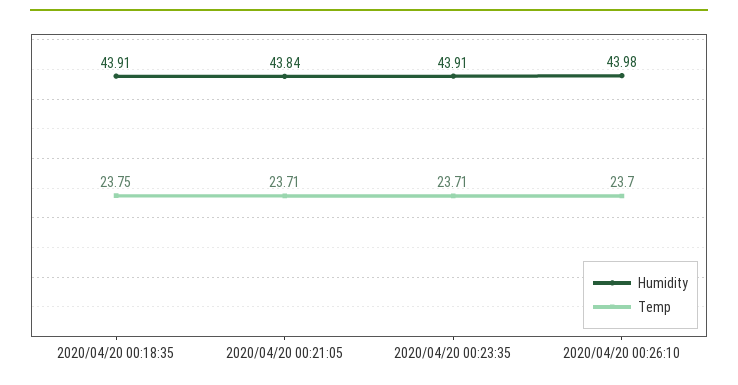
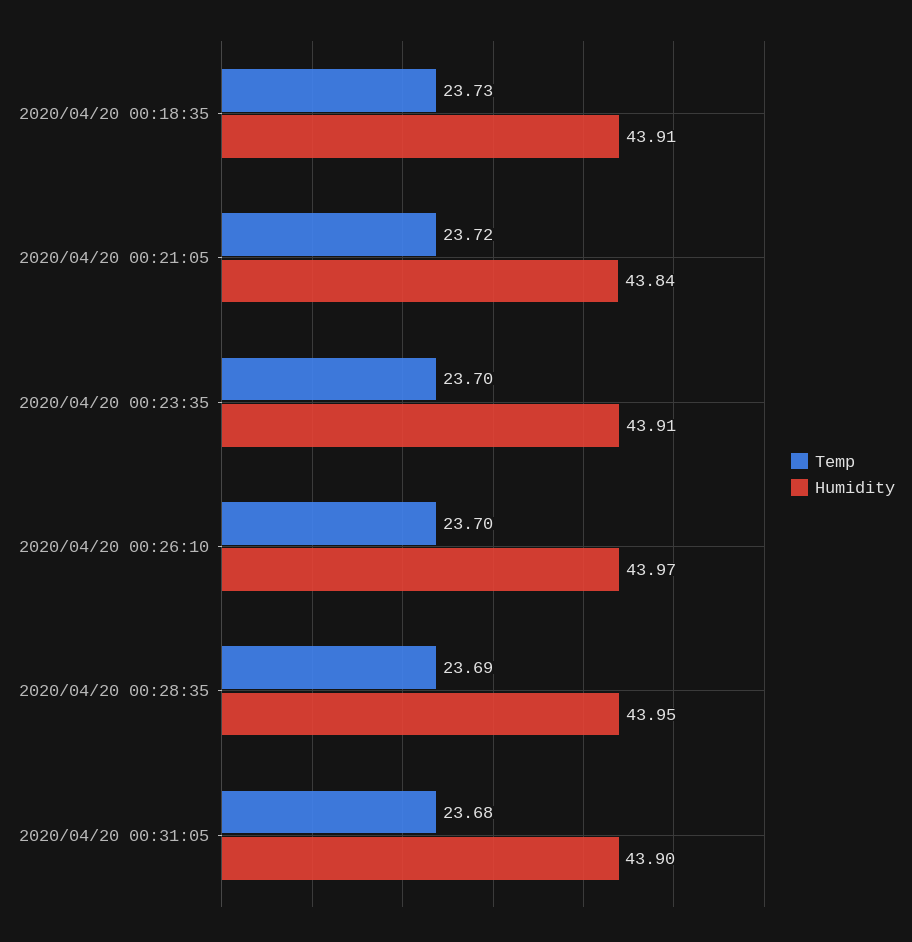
Temp, 2020/04/20 00:18:35: 23.75 -> 23.73
Temp, 2020/04/20 00:21:05: 23.71 -> 23.72
Temp, 2020/04/20 00:23:35: 23.71 -> 23.7
Humidity, 2020/04/20 00:26:10: 43.98 -> 43.97
Temp, 2020/04/20 00:28:35: none -> 23.69
Humidity, 2020/04/20 00:28:35: none -> 43.95
Temp, 2020/04/20 00:31:05: none -> 23.68
Humidity, 2020/04/20 00:31:05: none -> 43.9

